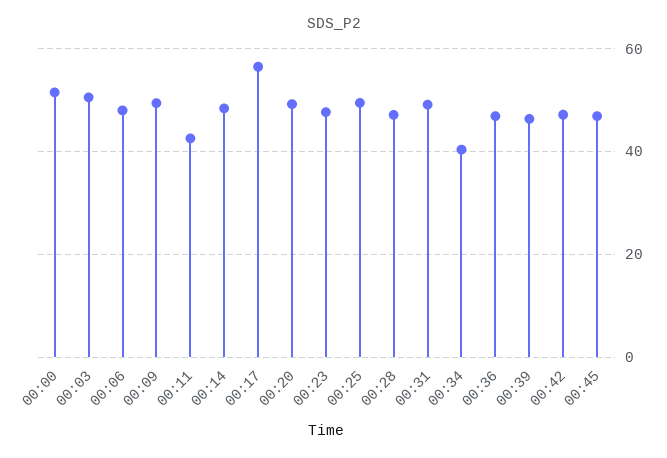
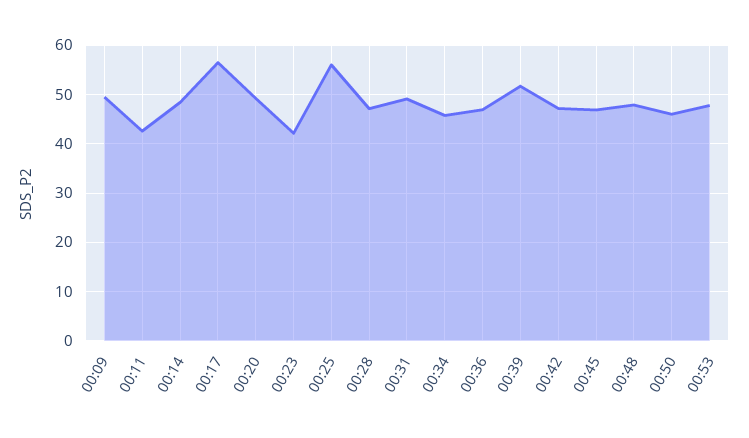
00:00: 52 -> none
00:03: 50 -> none
00:06: 48 -> none
00:23: 48 -> 42
00:25: 50 -> 56
00:34: 40 -> 46
00:39: 46 -> 52
00:48: none -> 48
00:50: none -> 46
00:53: none -> 48

